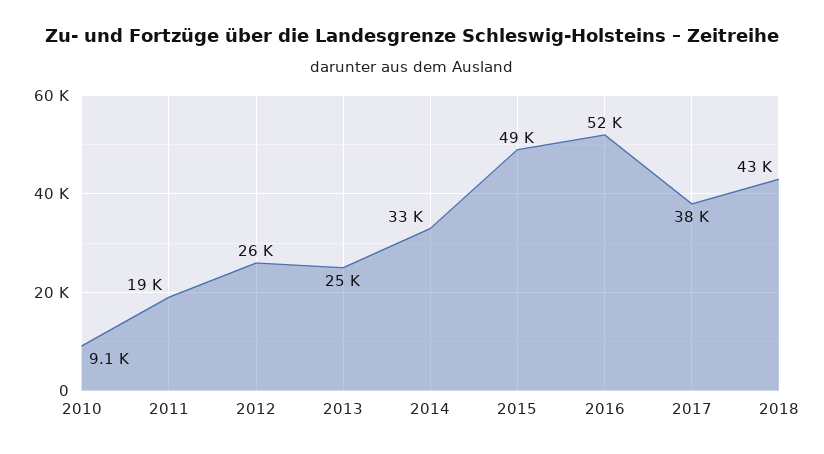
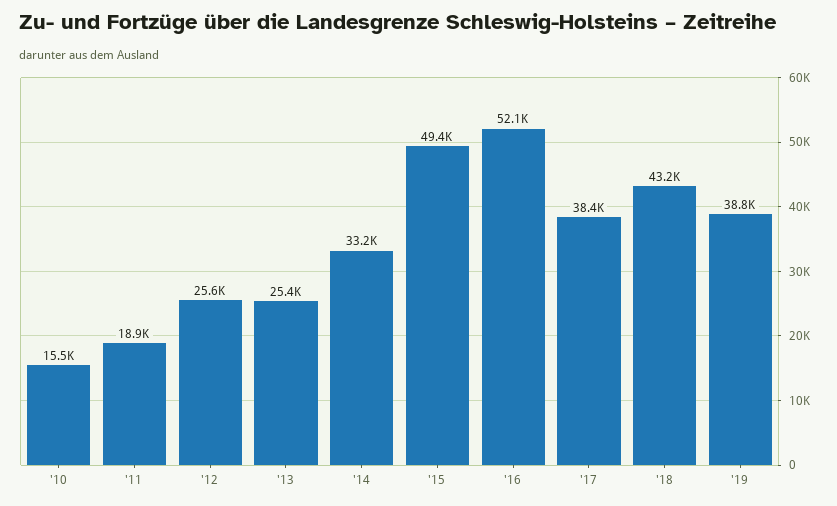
2010: 9100 -> 15500
'19: none -> 38800

